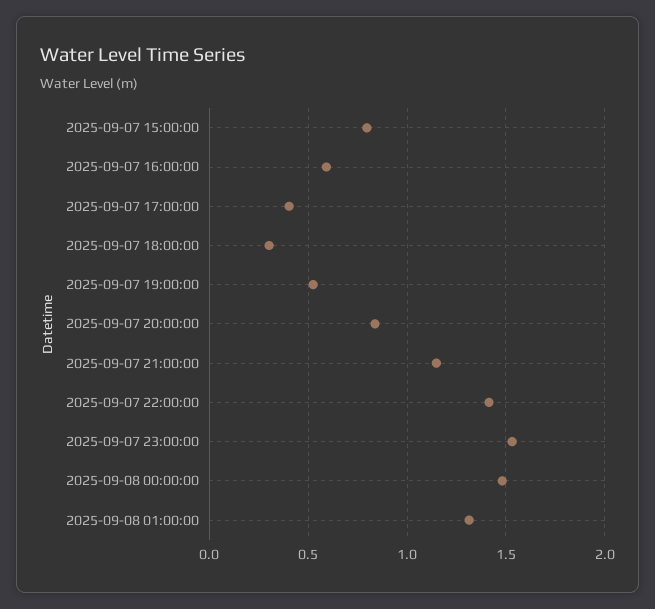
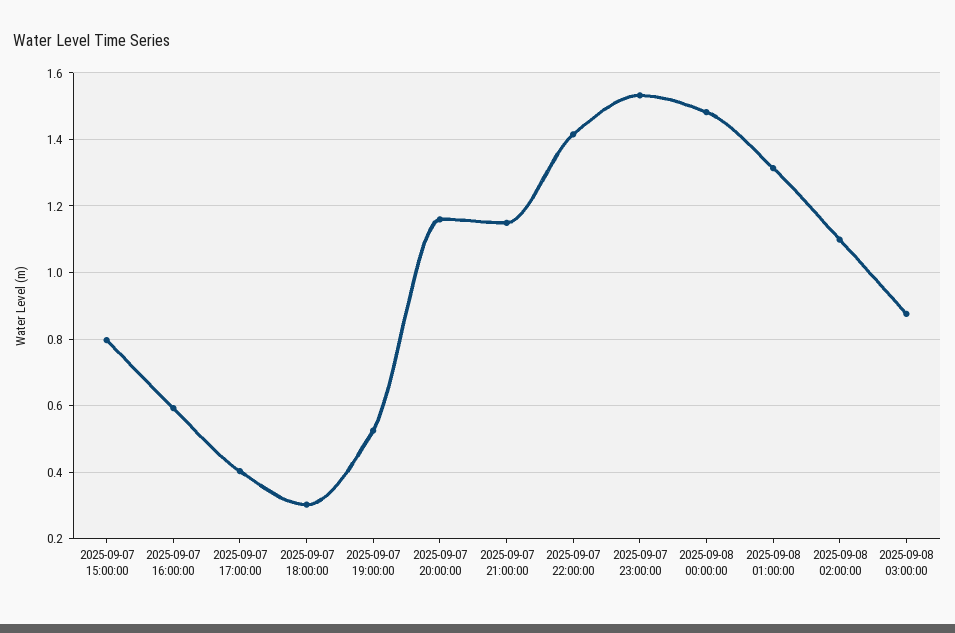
2025-09-07 20:00:00: 0.85 -> 1.16
2025-09-08 02:00:00: none -> 1.1
2025-09-08 03:00:00: none -> 0.88

